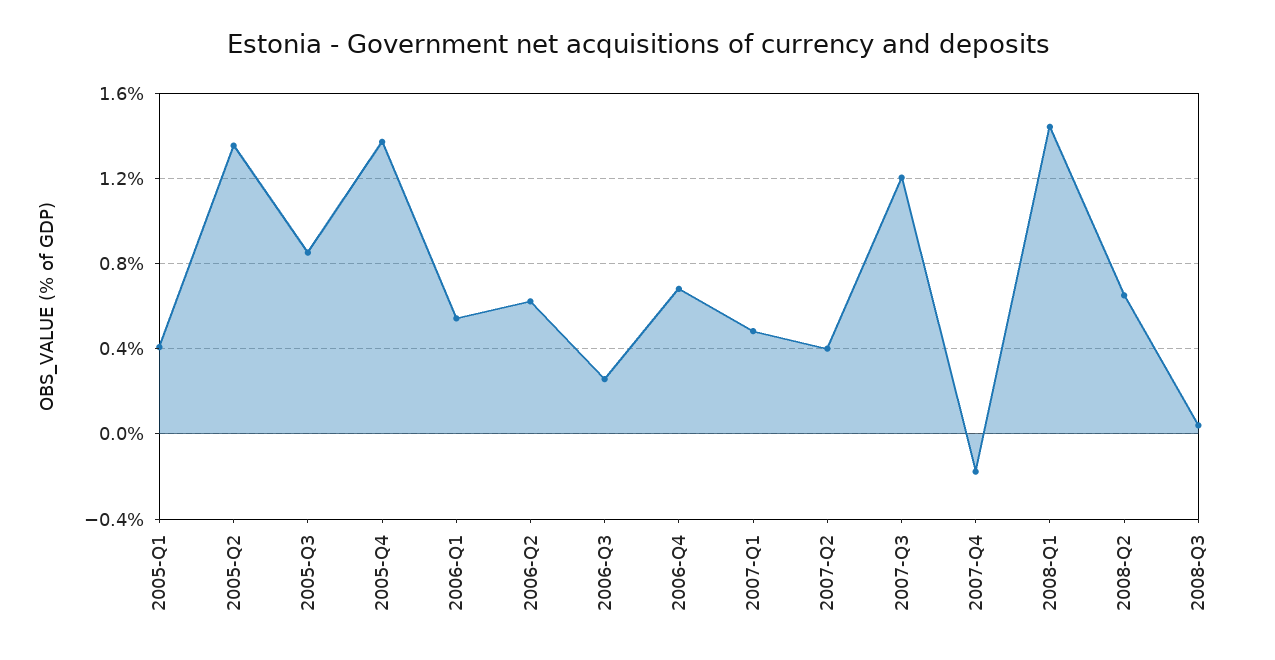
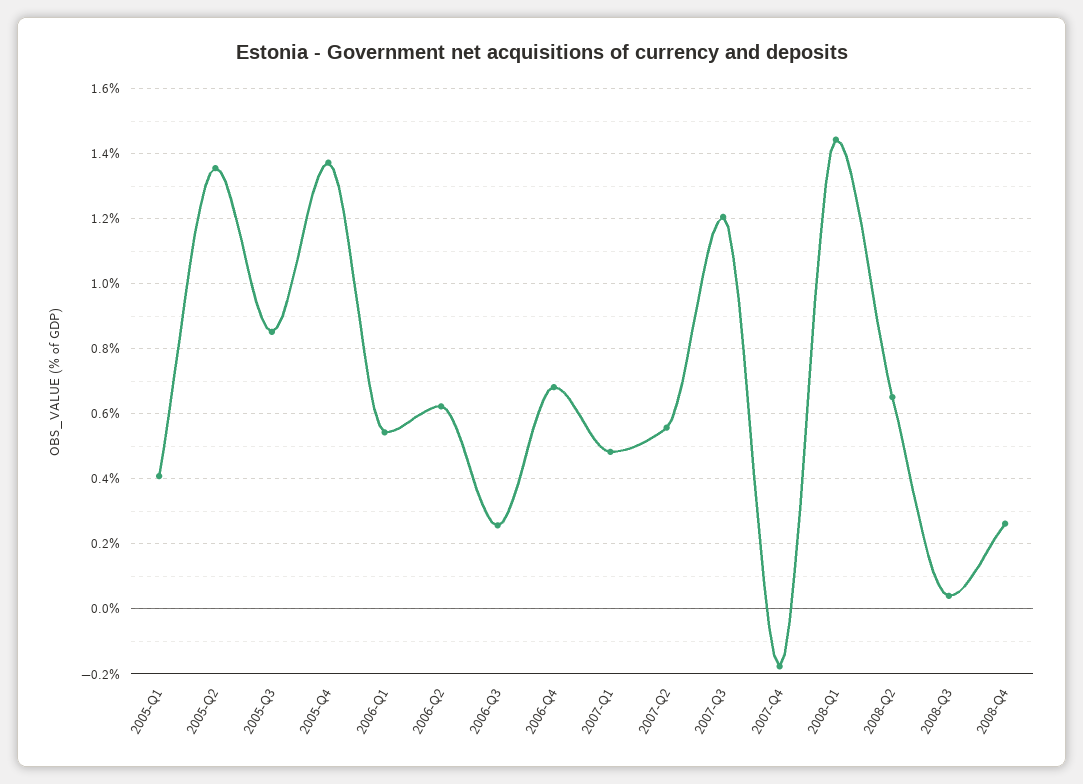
2007-Q2: 0.4 -> 0.56
2008-Q4: none -> 0.26

